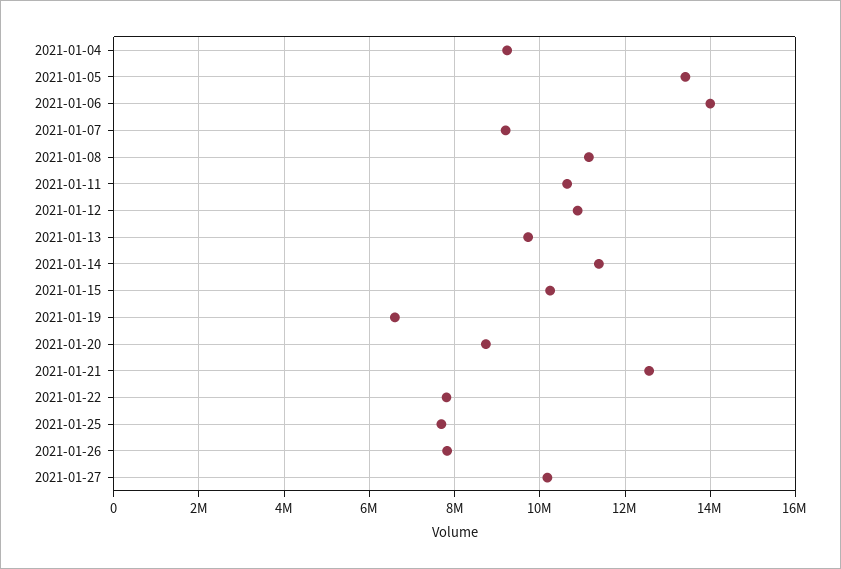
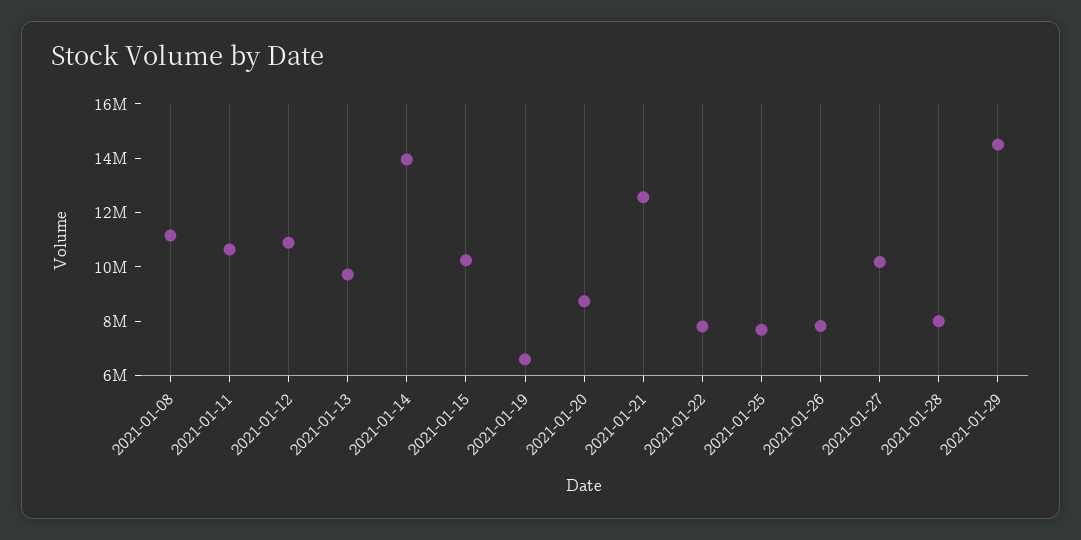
2021-01-04: 9200000 -> none
2021-01-05: 13400000 -> none
2021-01-06: 14000000 -> none
2021-01-07: 9200000 -> none
2021-01-14: 11400000 -> 14000000
2021-01-28: none -> 8000000
2021-01-29: none -> 14500000

